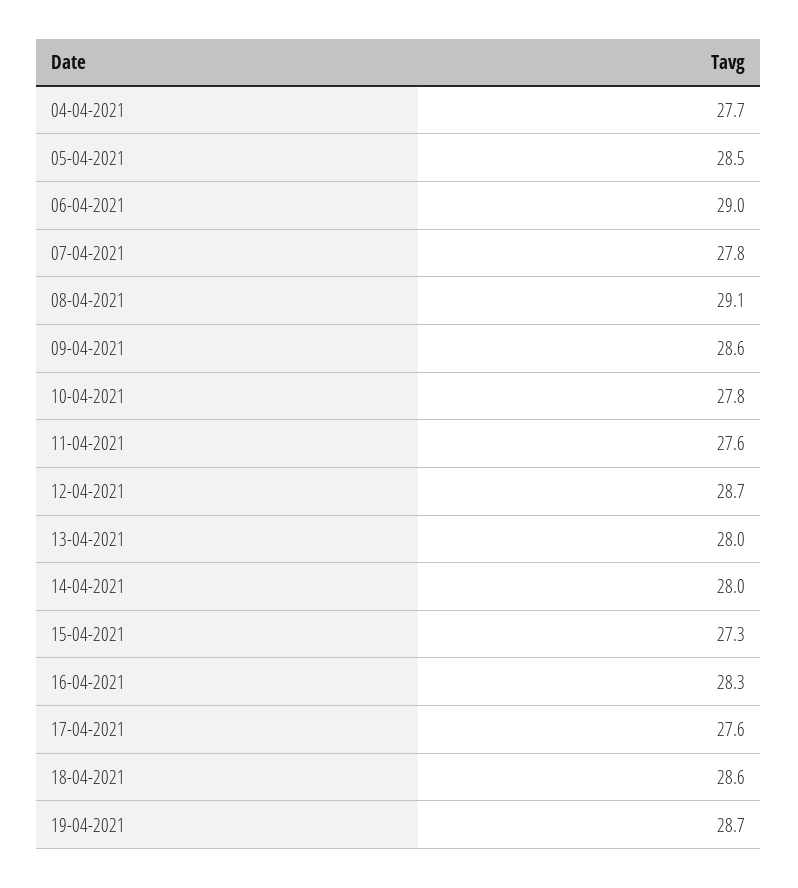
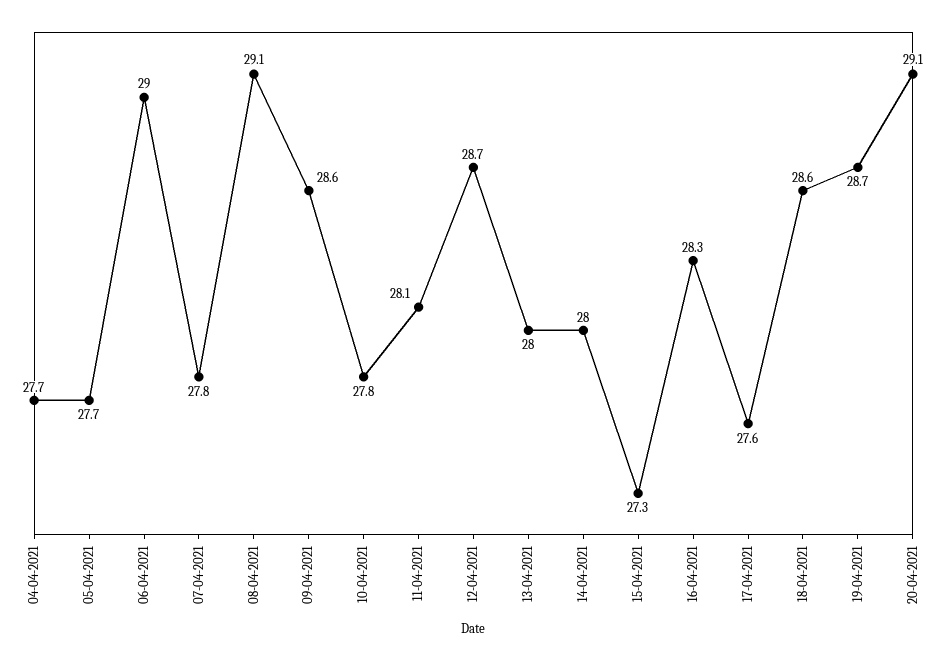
05-04-2021: 28.5 -> 27.7
11-04-2021: 27.6 -> 28.1
20-04-2021: none -> 29.1

